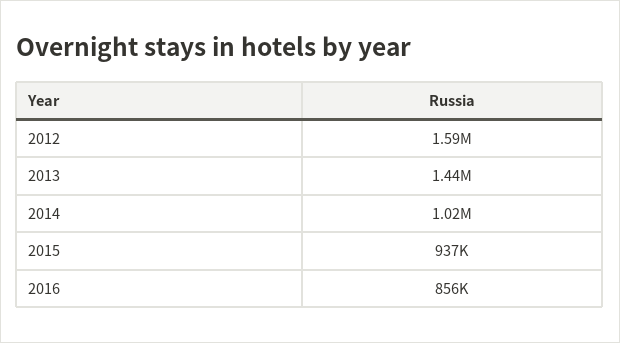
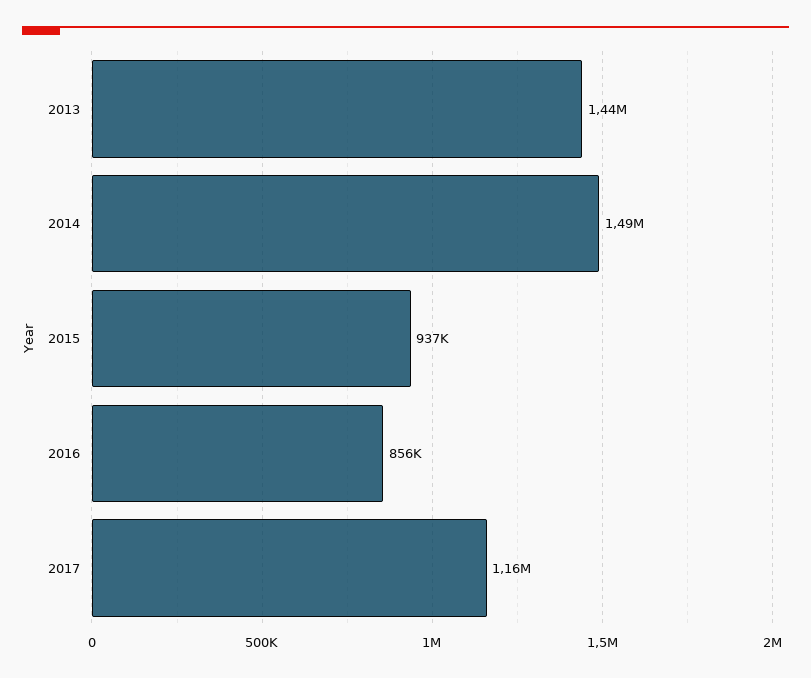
2012: 1590000 -> none
2014: 1020000 -> 1490000
2017: none -> 1160000

